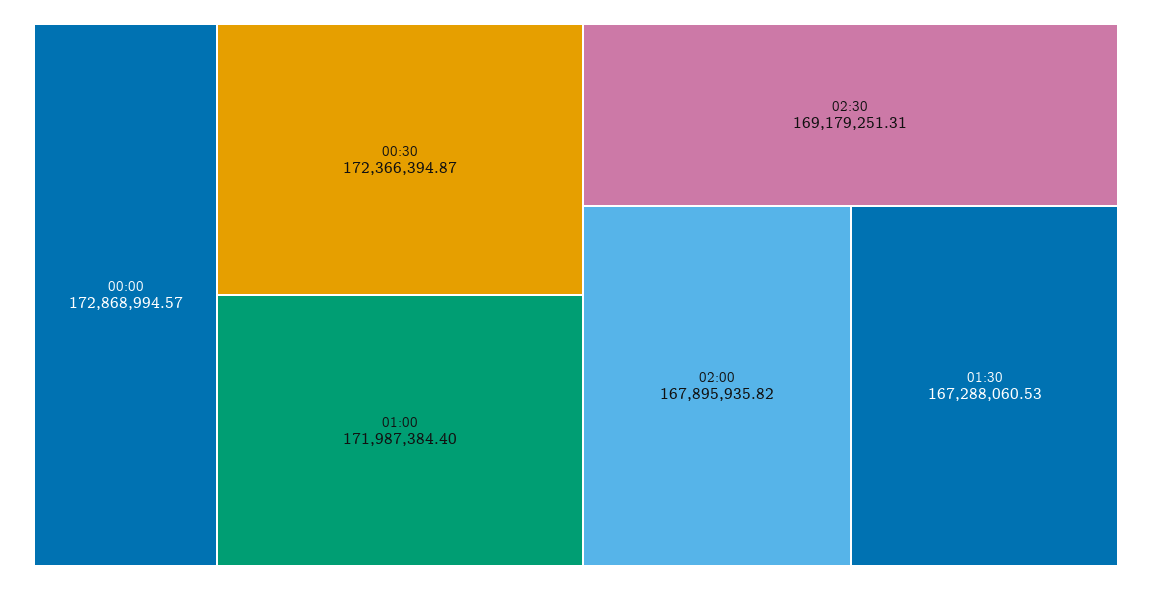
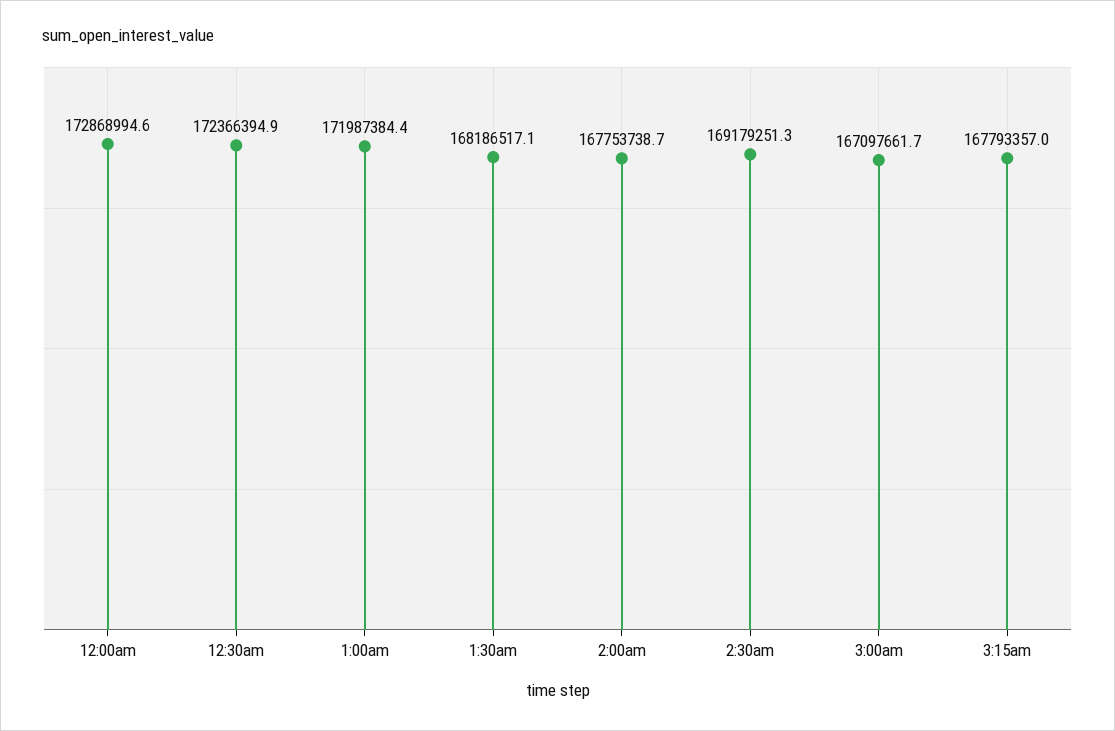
02:00: 167895935.82 -> 167753738.7
01:30: 167288060.53 -> 168186517.1
3:00am: none -> 167097661.7
3:15am: none -> 167793357

